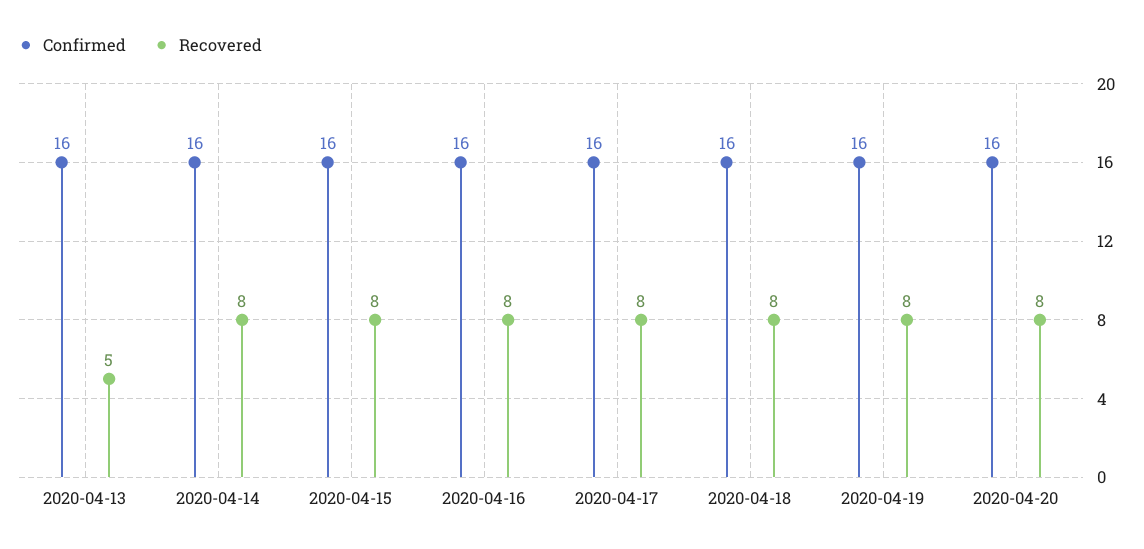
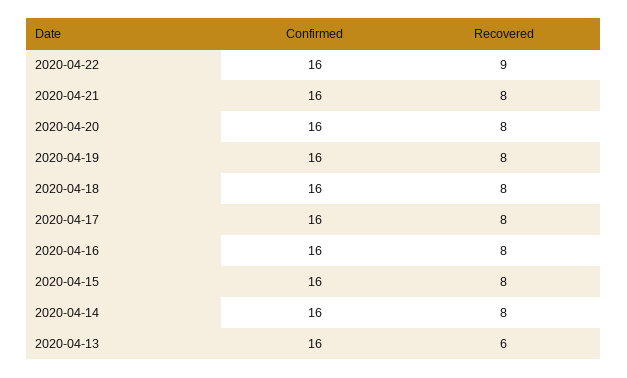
Recovered, 2020-04-13: 5 -> 6
Confirmed, 2020-04-22: none -> 16
Recovered, 2020-04-22: none -> 9
Confirmed, 2020-04-21: none -> 16
Recovered, 2020-04-21: none -> 8

